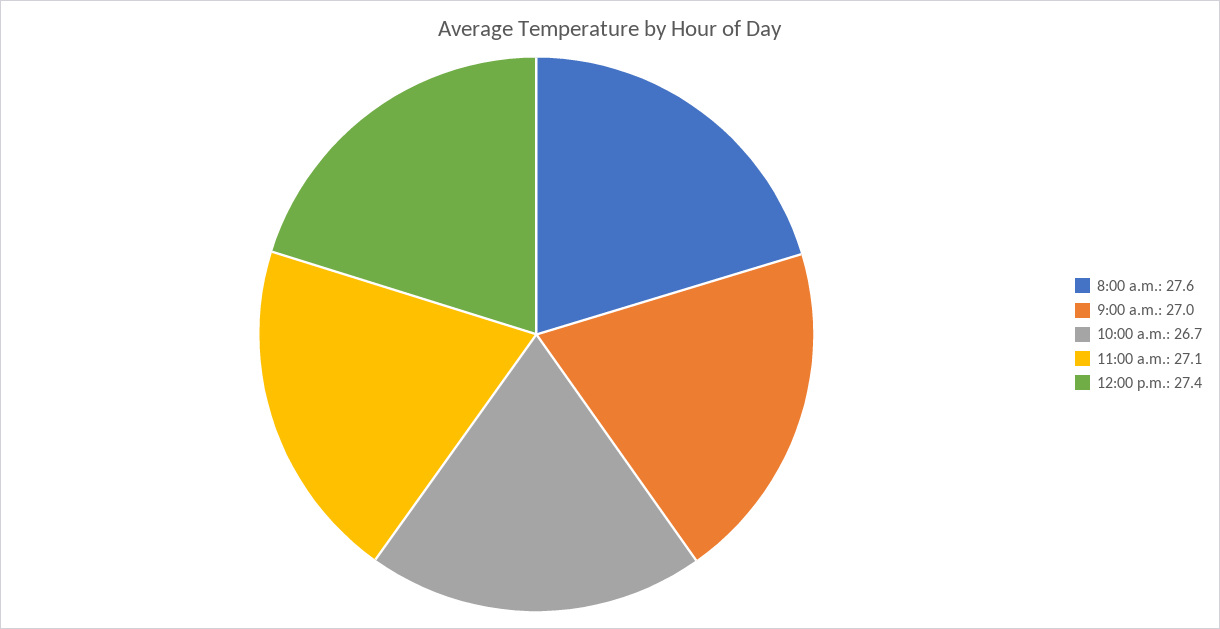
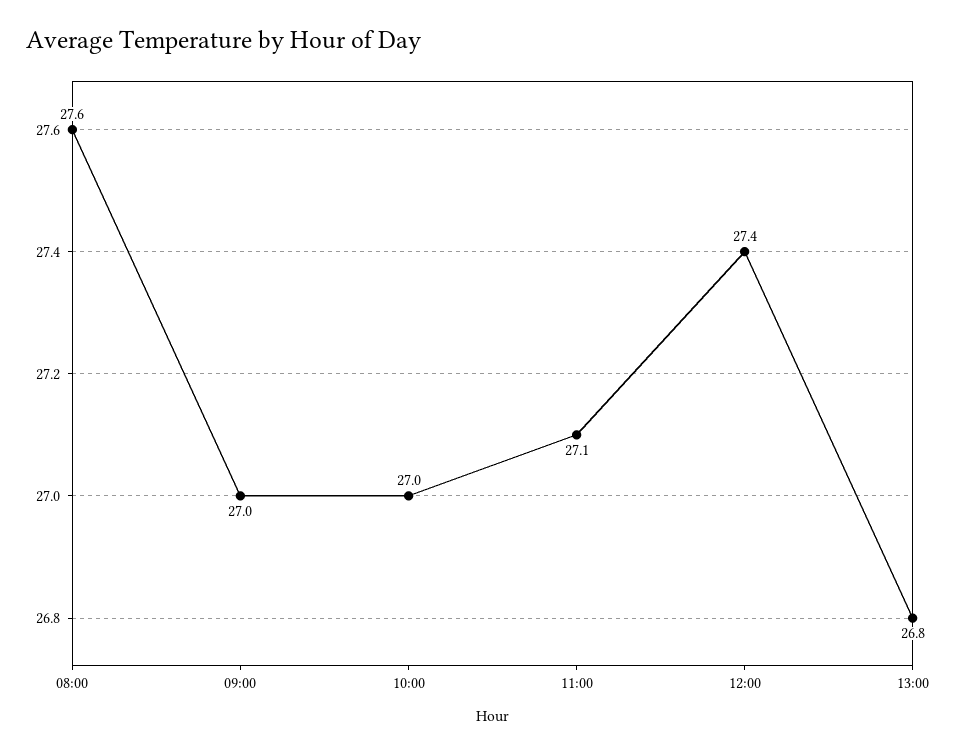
10:00 a.m.: 26.7 -> 27
13:00: none -> 26.8

